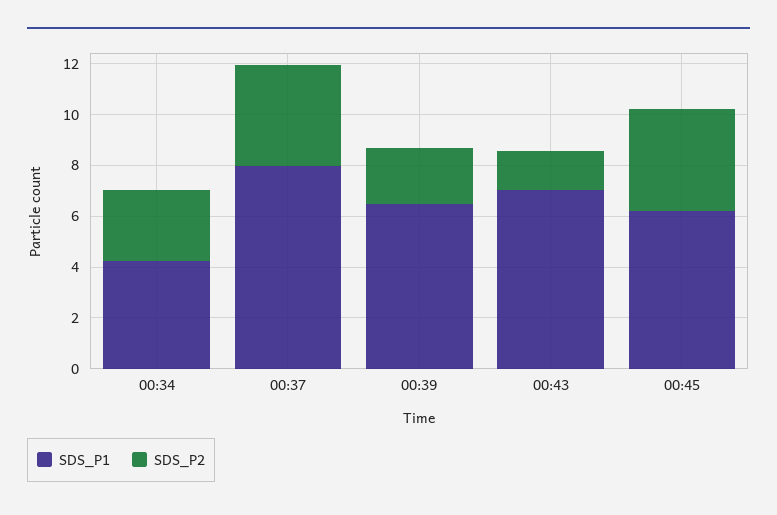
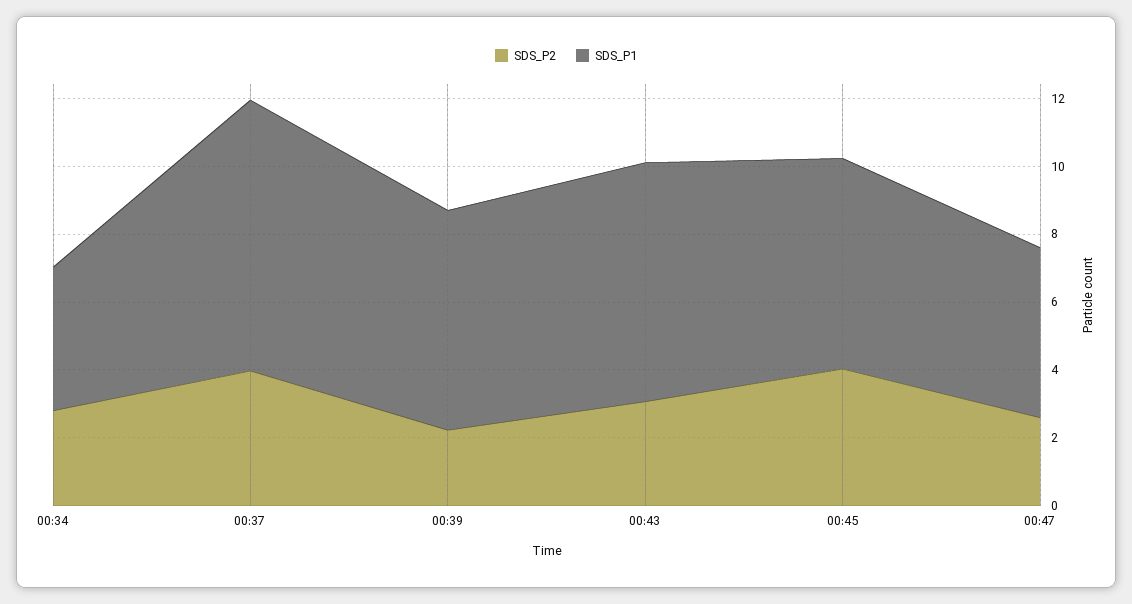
SDS_P2, 00:43: 1.5 -> 3
SDS_P2, 00:47: none -> 2.5
SDS_P1, 00:47: none -> 5

